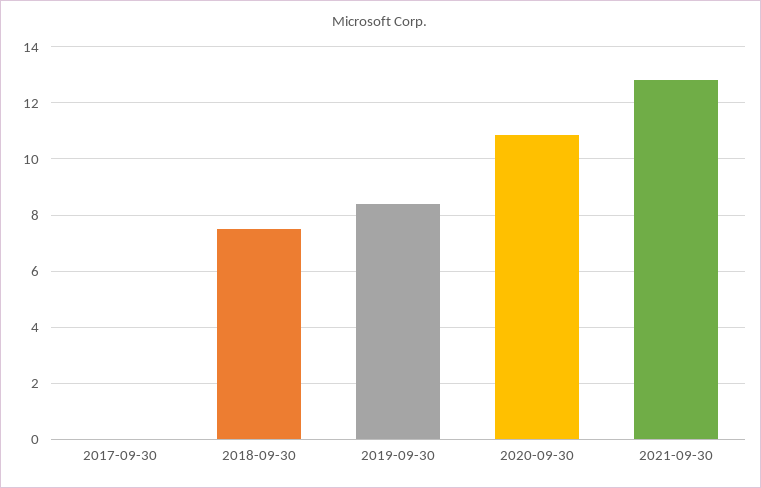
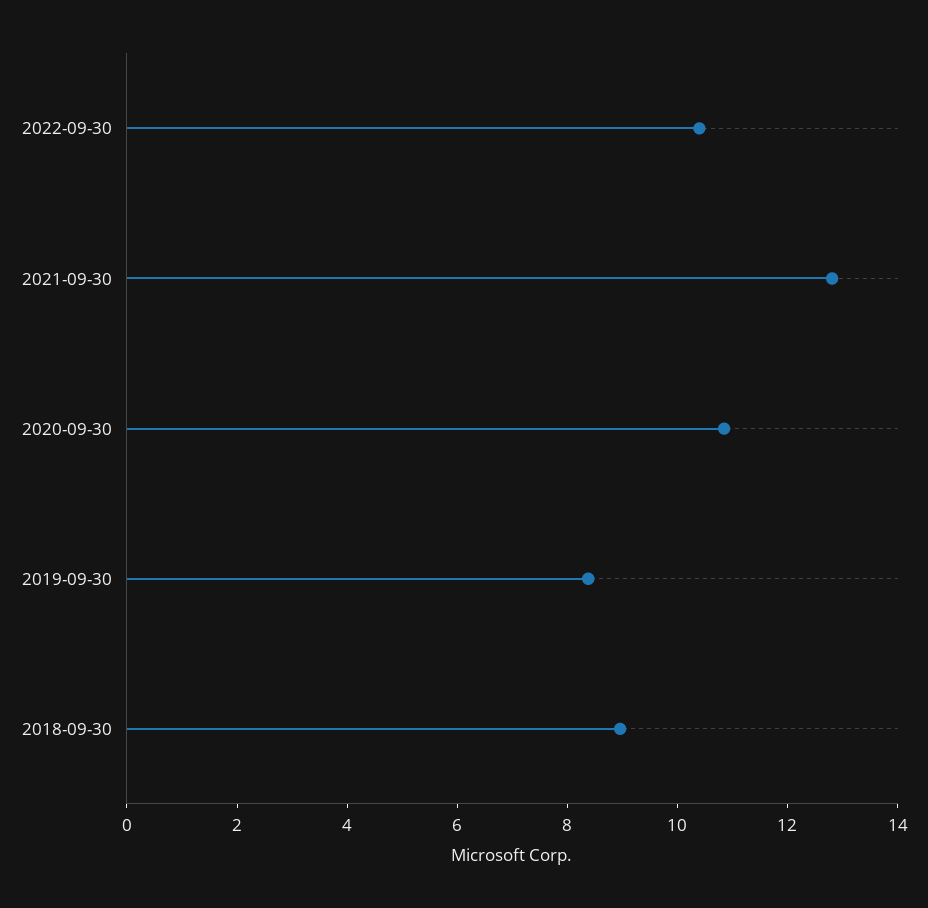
2017-09-30: 0 -> none
2018-09-30: 7.5 -> 9
2022-09-30: none -> 10.5

